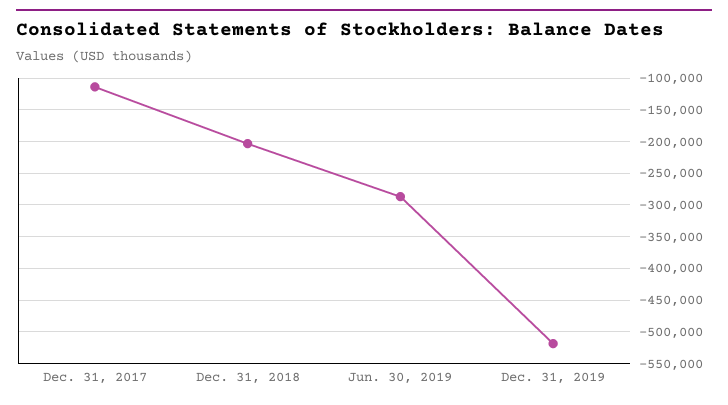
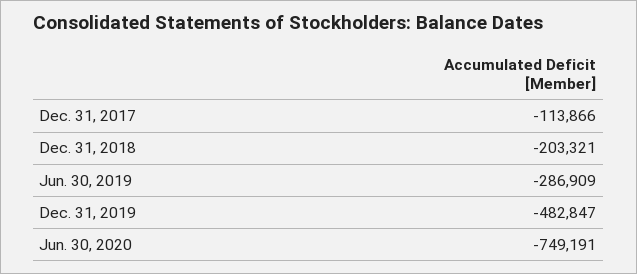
Dec. 31, 2019: -520000 -> -482847
Jun. 30, 2020: none -> -749191

